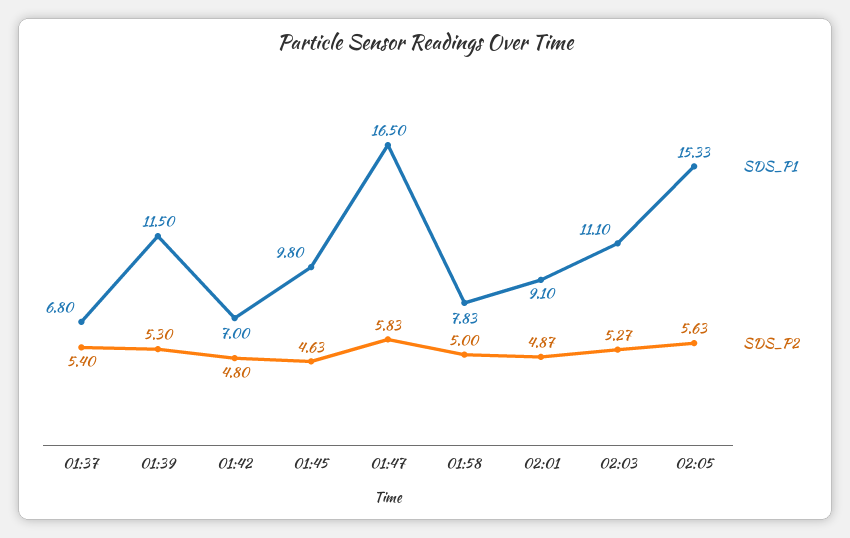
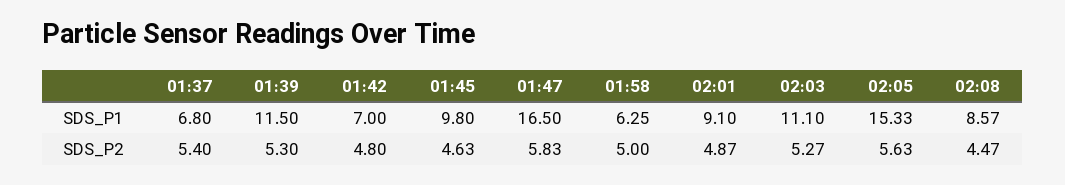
SDS_P1, 01:58: 7.83 -> 6.25
SDS_P1, 02:08: none -> 8.57
SDS_P2, 02:08: none -> 4.47

